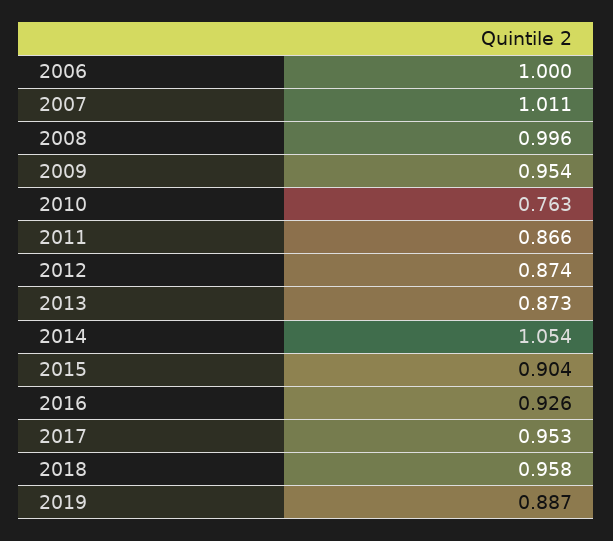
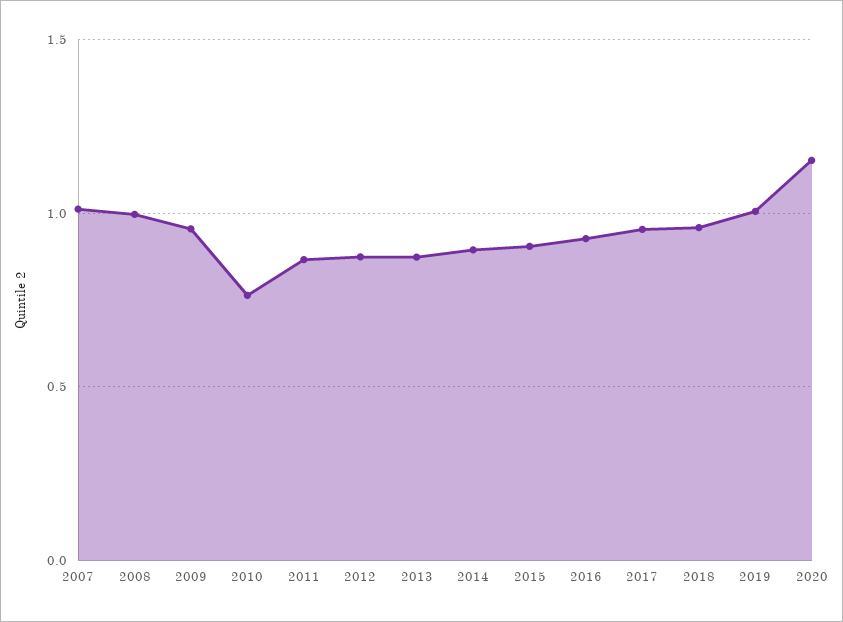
2006: 1 -> none
2014: 1.054 -> 0.9
2019: 0.887 -> 1
2020: none -> 1.15

